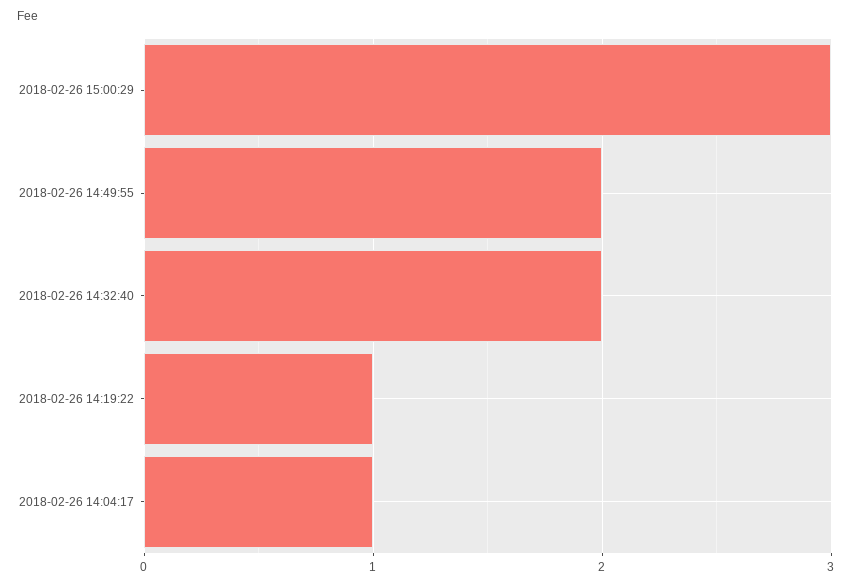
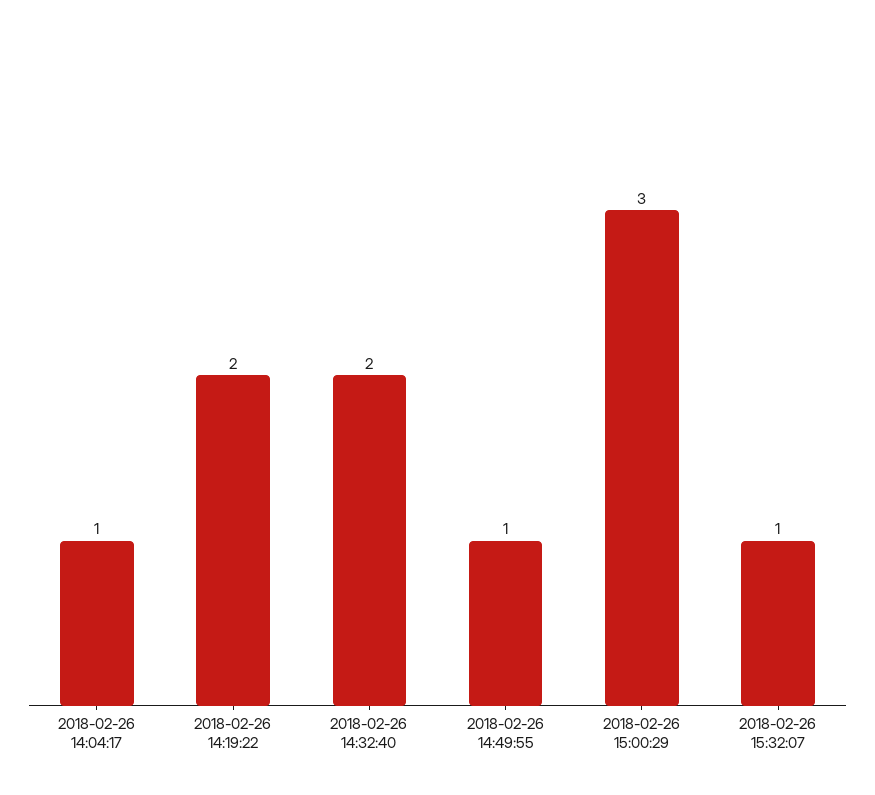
2018-02-26 14:49:55: 2 -> 1
2018-02-26 14:19:22: 1 -> 2
2018-02-26 15:32:07: none -> 1

